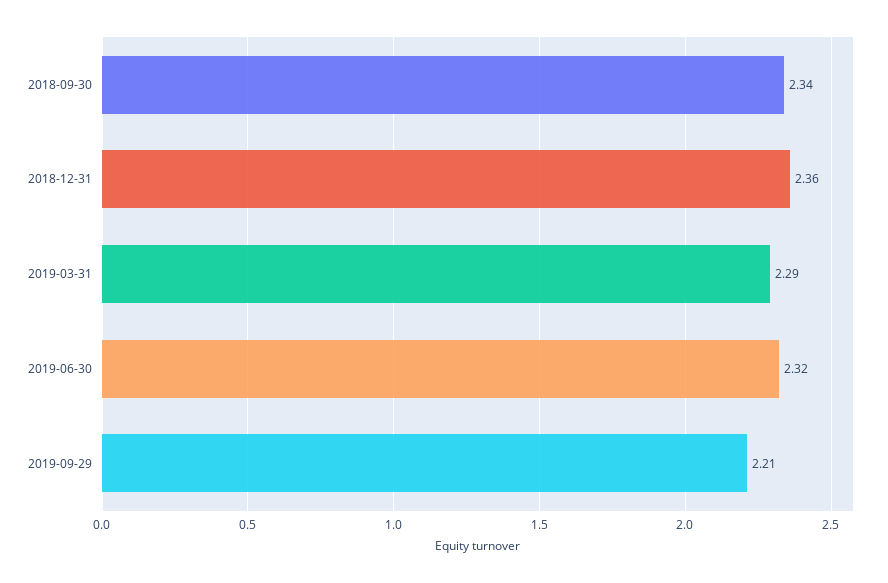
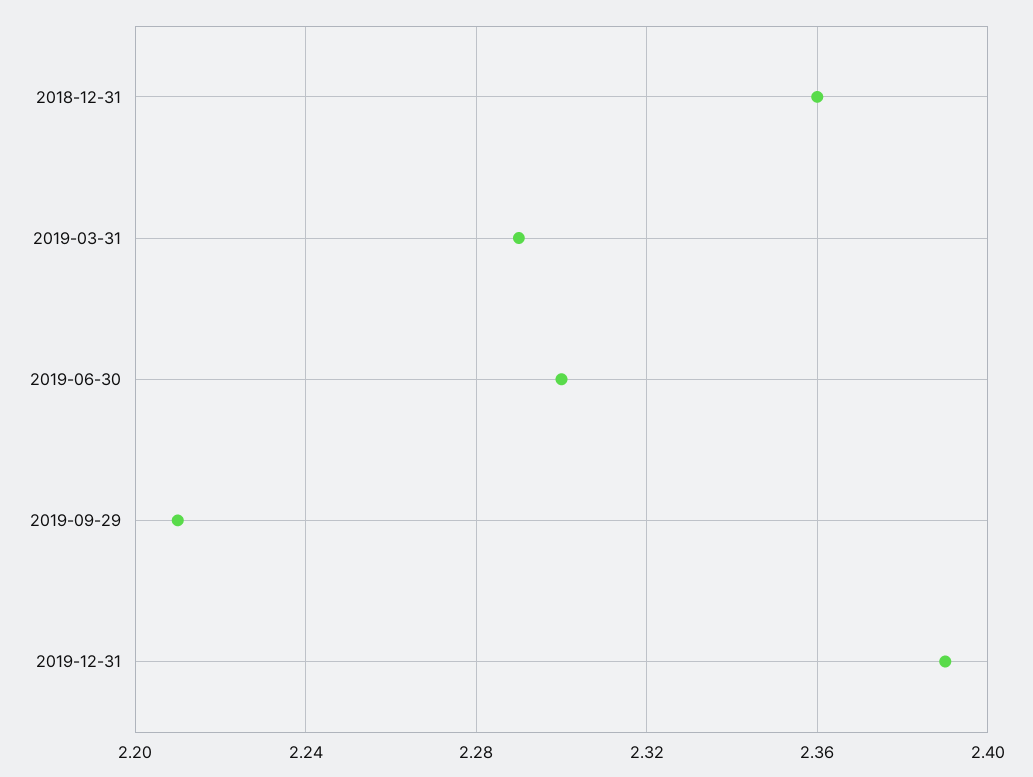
2018-09-30: 2.34 -> none
2019-06-30: 2.32 -> 2.3
2019-12-31: none -> 2.39

